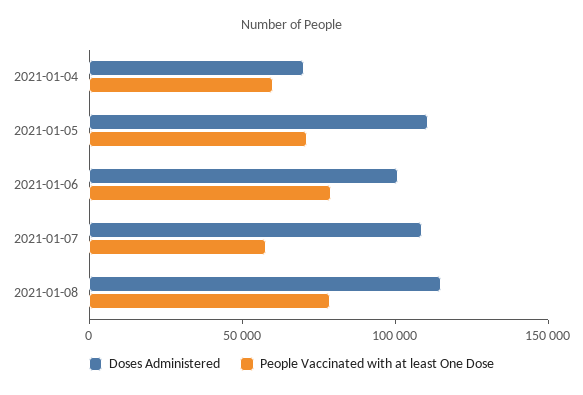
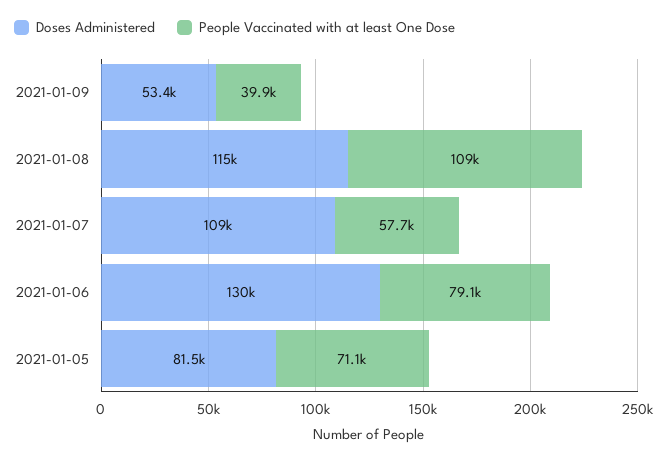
Doses Administered, 2021-01-04: 70000 -> none
People Vaccinated with at least One Dose, 2021-01-04: 60000 -> none
Doses Administered, 2021-01-05: 110000 -> 81500
Doses Administered, 2021-01-06: 100000 -> 130000
People Vaccinated with at least One Dose, 2021-01-08: 80000 -> 109000
Doses Administered, 2021-01-09: none -> 53400
People Vaccinated with at least One Dose, 2021-01-09: none -> 39900

